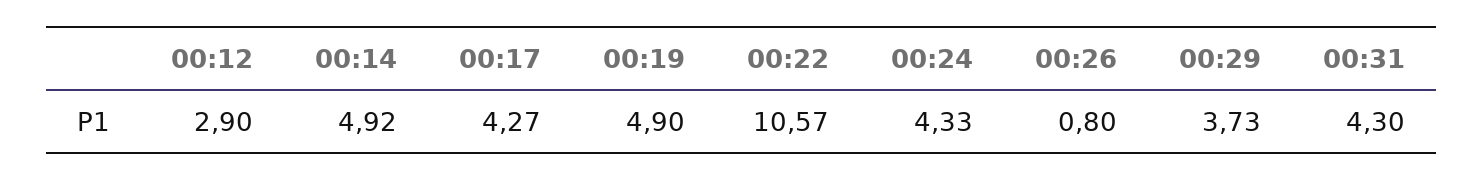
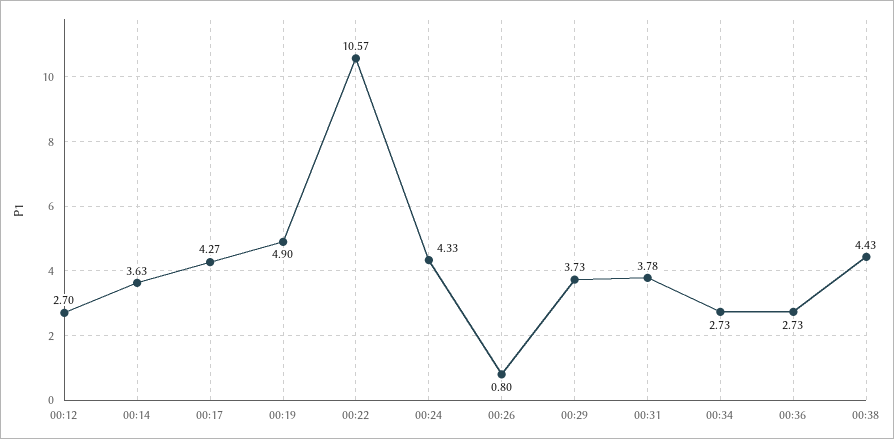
00:12: 2.9 -> 2.7
00:14: 4.92 -> 3.63
00:31: 4.3 -> 3.78
00:34: none -> 2.73
00:36: none -> 2.73
00:38: none -> 4.43

